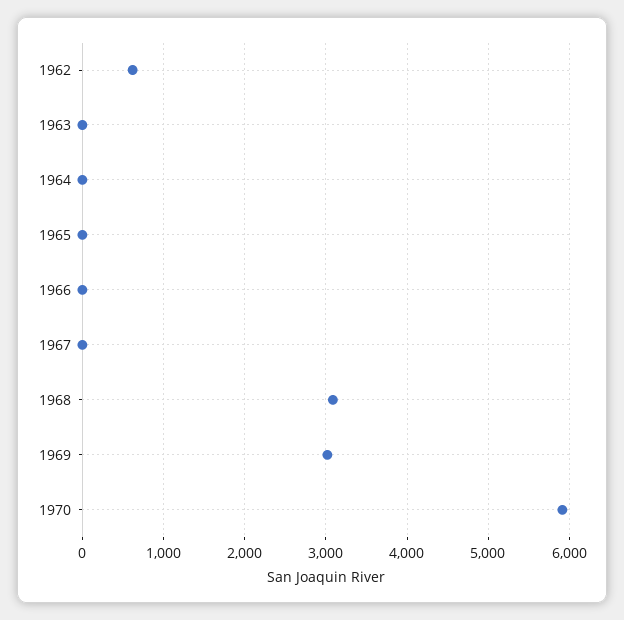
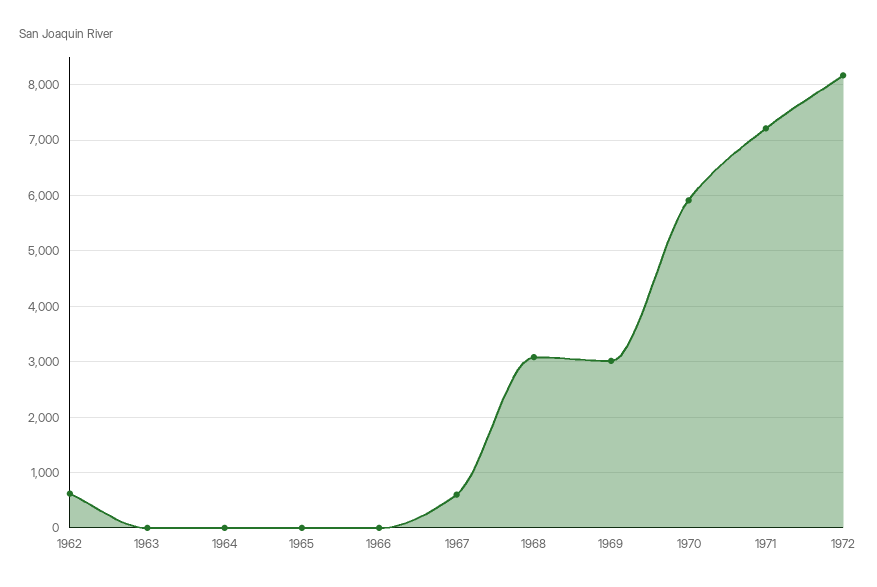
1967: 0 -> 600
1971: none -> 7200
1972: none -> 8200

